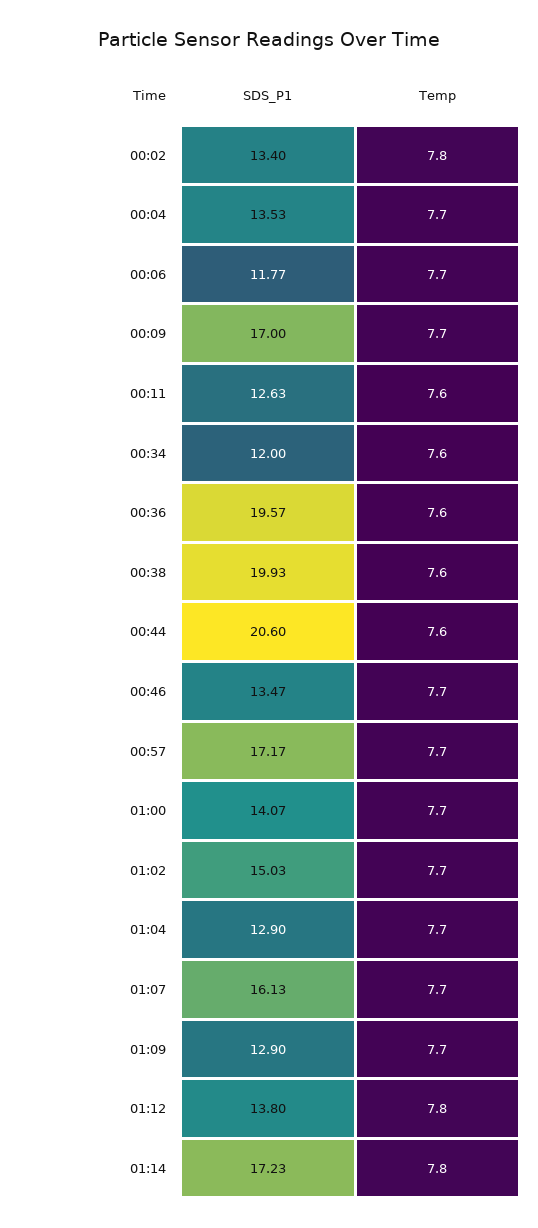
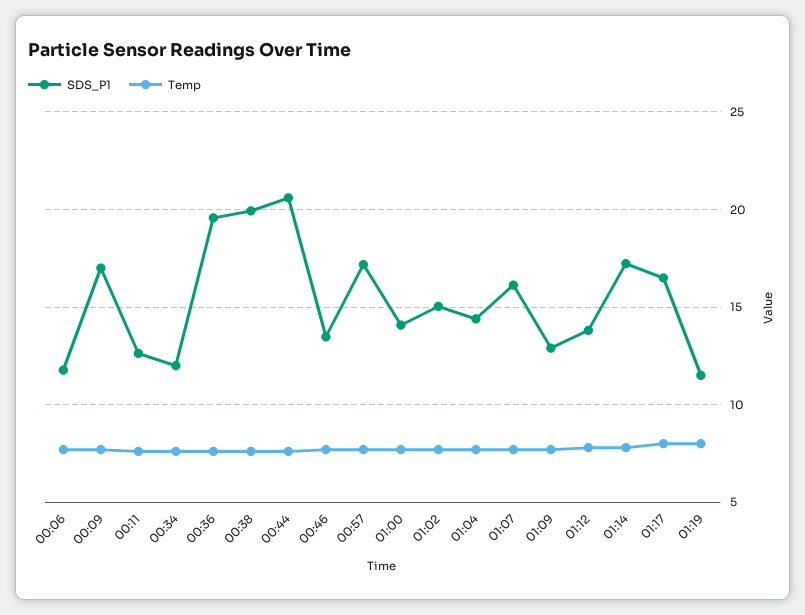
SDS_P1, 00:02: 13.4 -> none
Temp, 00:02: 7.8 -> none
SDS_P1, 00:04: 13.53 -> none
Temp, 00:04: 7.7 -> none
SDS_P1, 01:04: 12.9 -> 14.5
SDS_P1, 01:17: none -> 16.5
Temp, 01:17: none -> 8
SDS_P1, 01:19: none -> 11.5
Temp, 01:19: none -> 8

